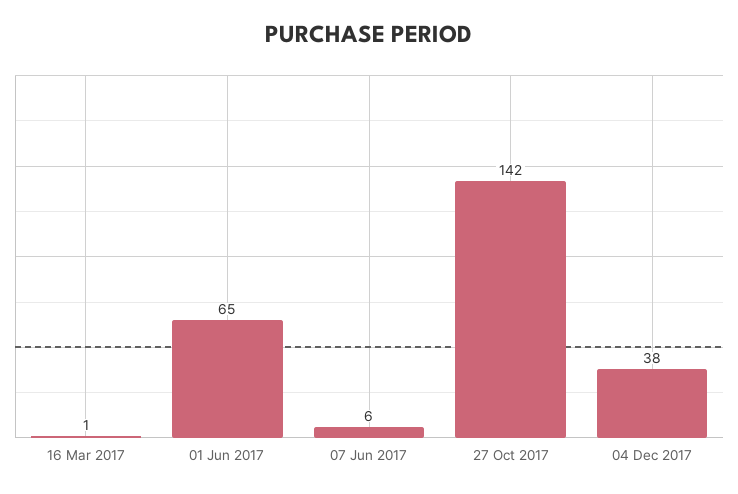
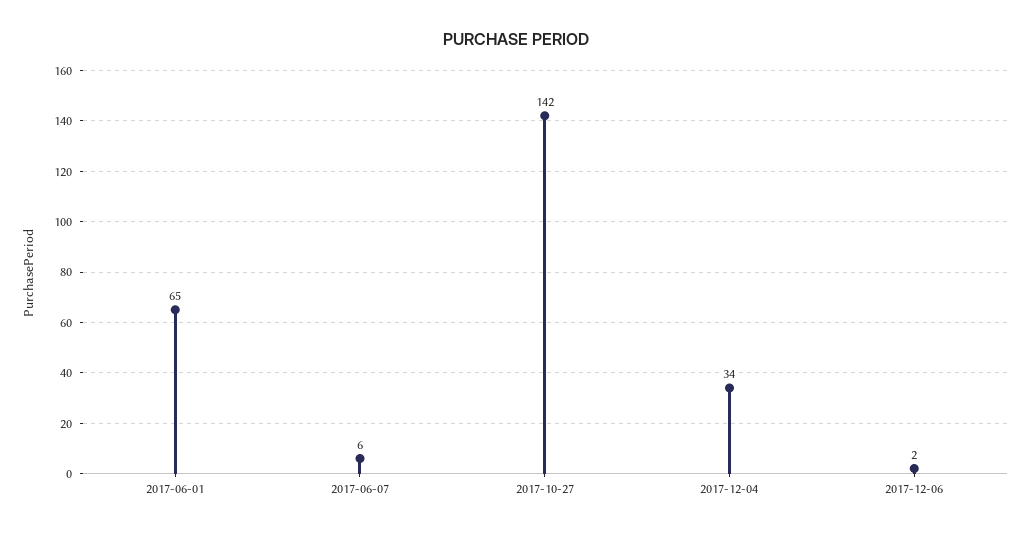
16 Mar 2017: 1 -> none
04 Dec 2017: 38 -> 34
2017-12-06: none -> 2

